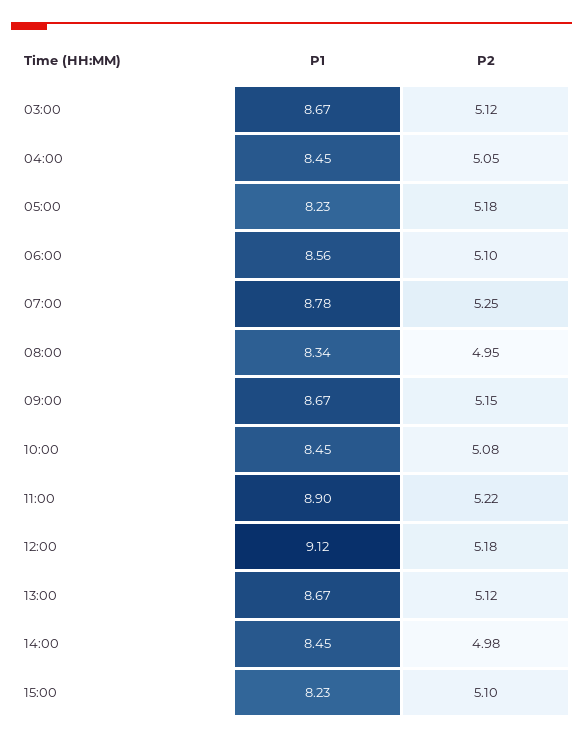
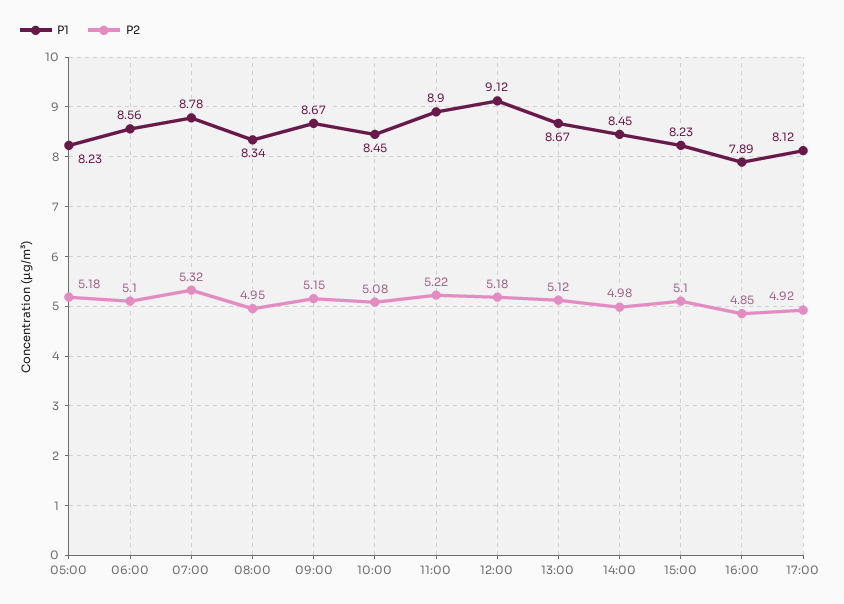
P1, 03:00: 8.67 -> none
P2, 03:00: 5.12 -> none
P1, 04:00: 8.45 -> none
P2, 04:00: 5.05 -> none
P2, 07:00: 5.25 -> 5.32
P1, 16:00: none -> 7.89
P2, 16:00: none -> 4.85
P1, 17:00: none -> 8.12
P2, 17:00: none -> 4.92

